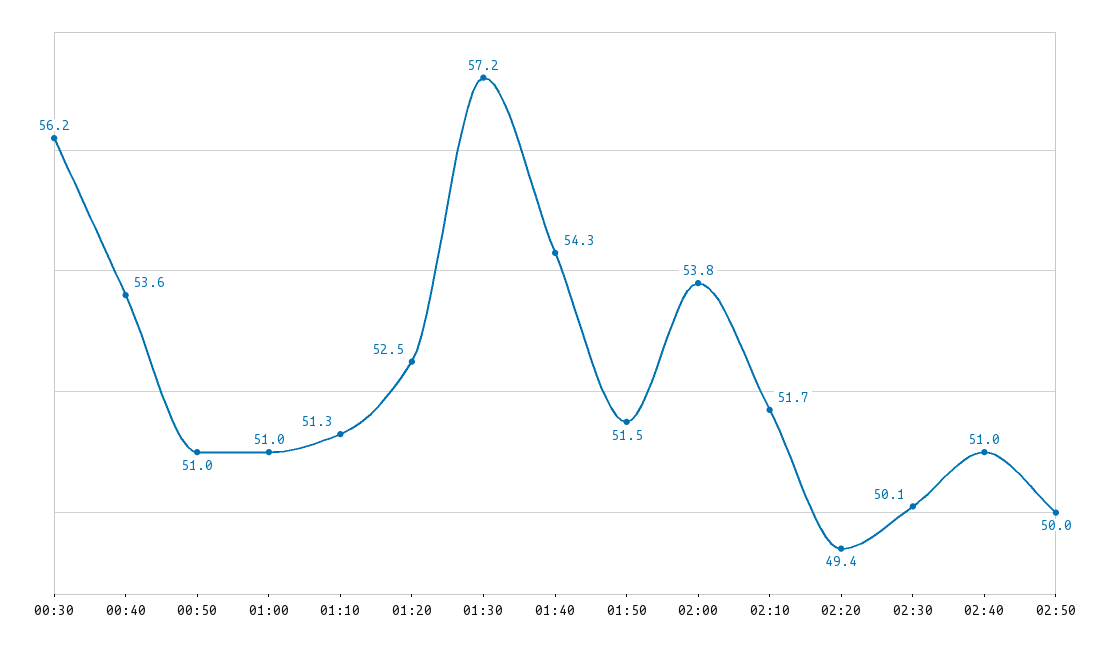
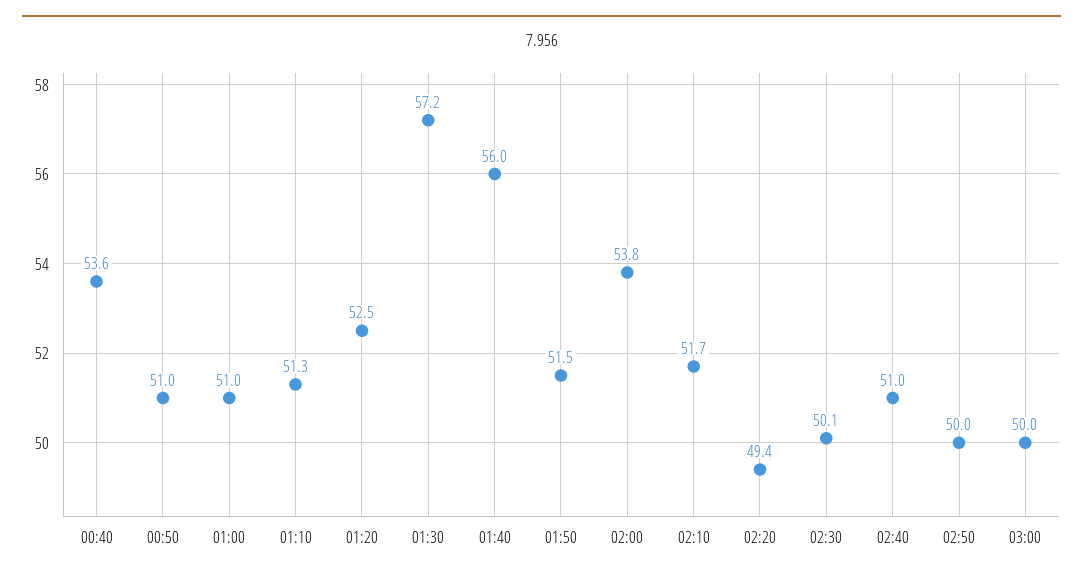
00:30: 56.2 -> none
01:40: 54.3 -> 56
03:00: none -> 50

